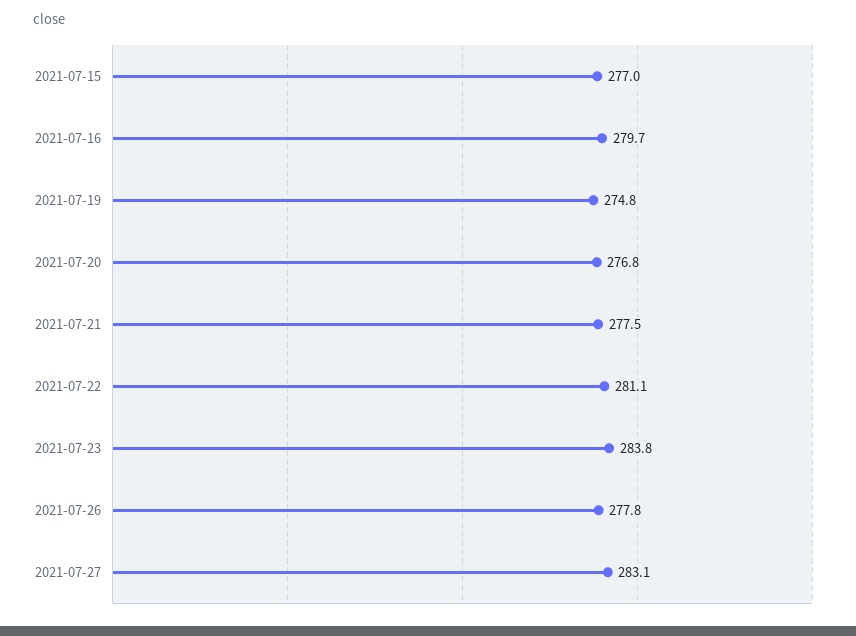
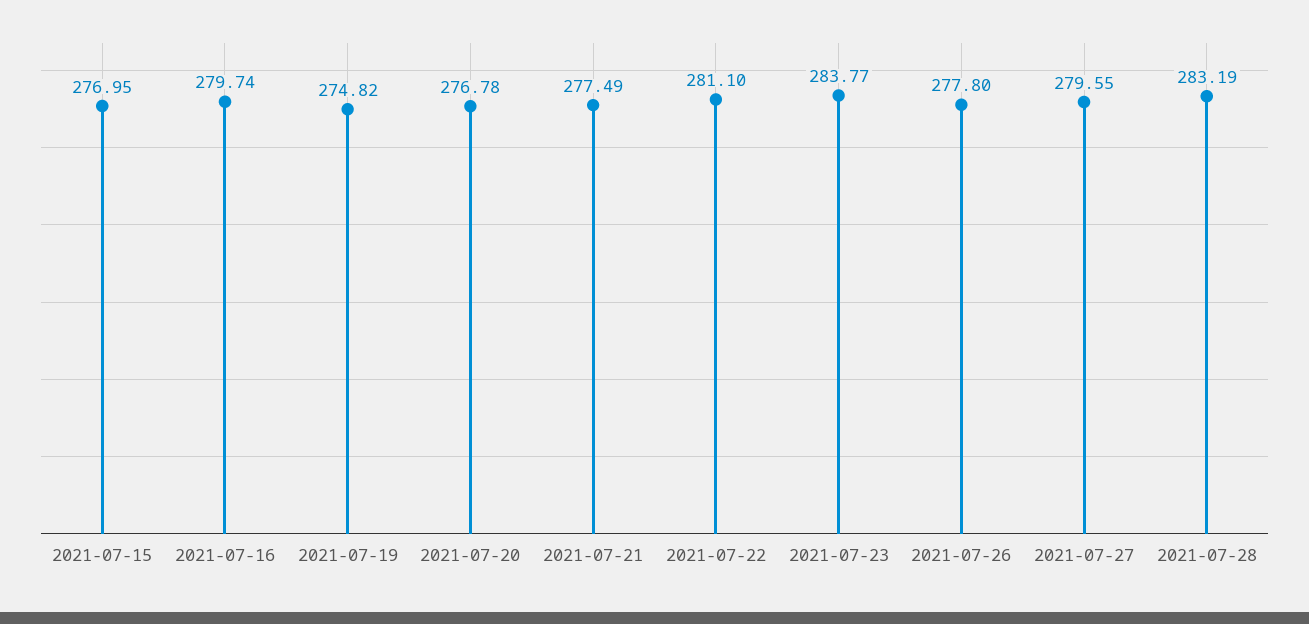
2021-07-27: 283.1 -> 279.55
2021-07-28: none -> 283.19

